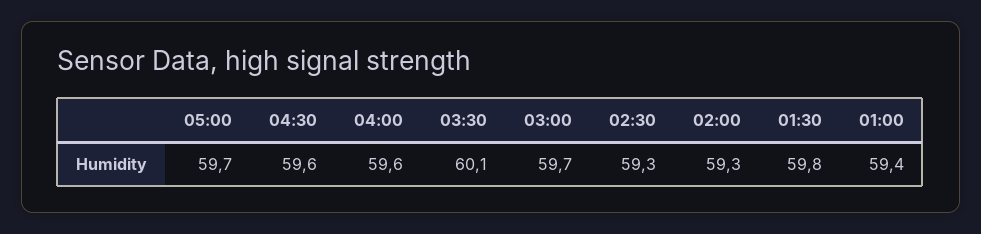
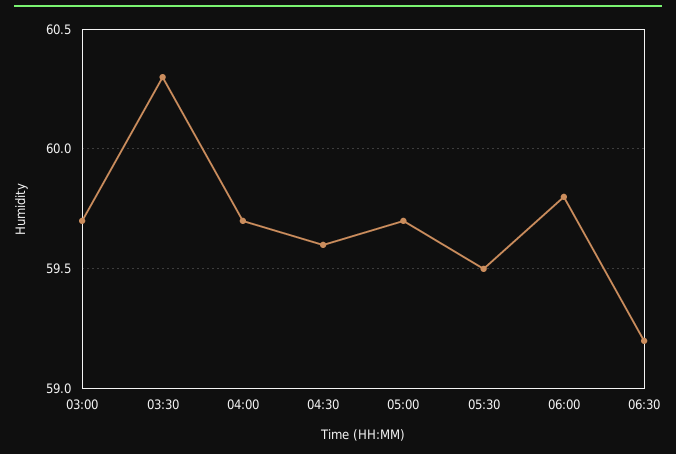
04:00: 59.6 -> 59.7
03:30: 60.1 -> 60.3
02:30: 59.3 -> none
02:00: 59.3 -> none
01:30: 59.8 -> none
01:00: 59.4 -> none
05:30: none -> 59.5
06:00: none -> 59.8
06:30: none -> 59.2

